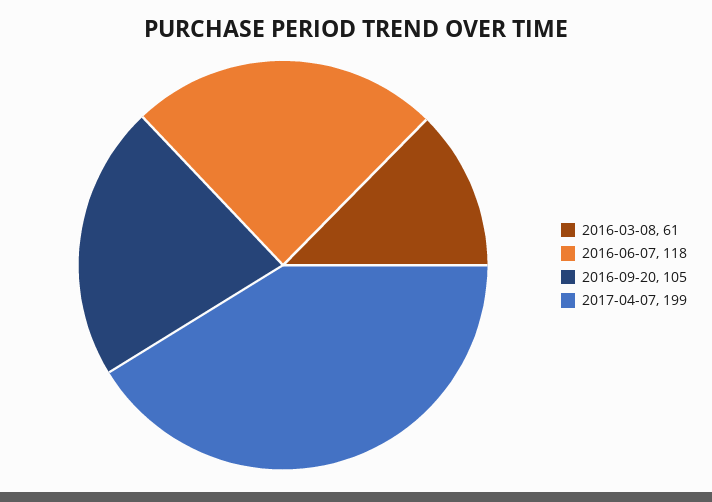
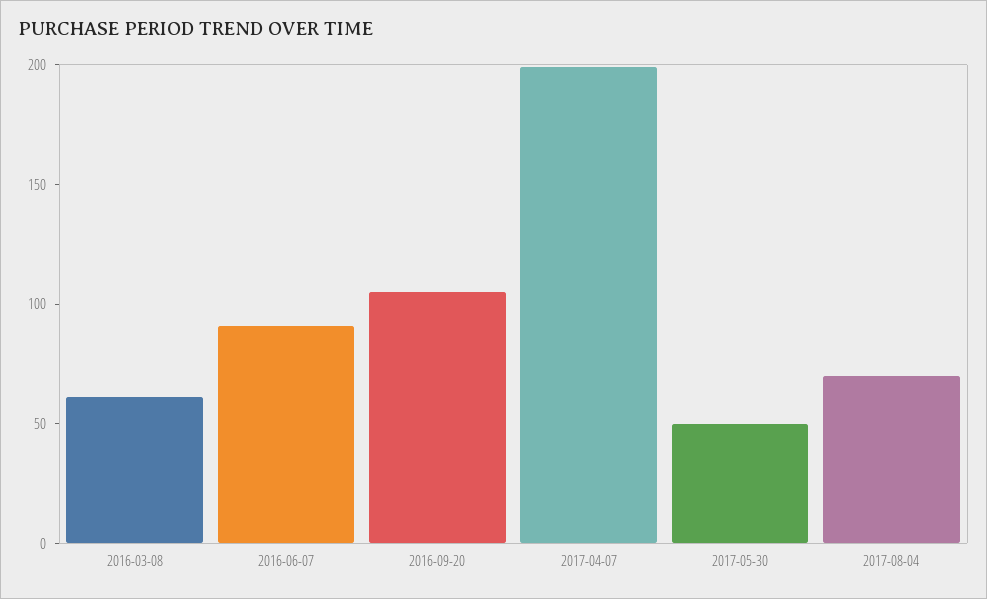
2016-06-07: 118 -> 90
2017-05-30: none -> 50
2017-08-04: none -> 70

